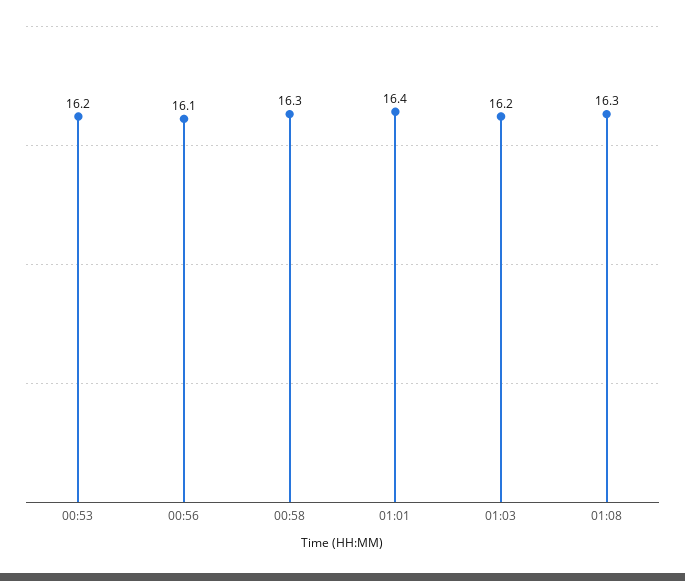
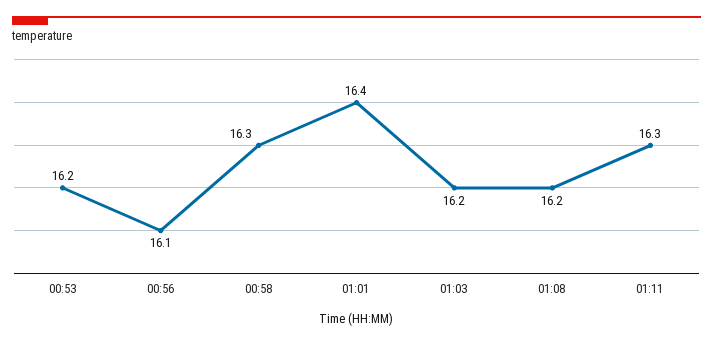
01:08: 16.3 -> 16.2
01:11: none -> 16.3

